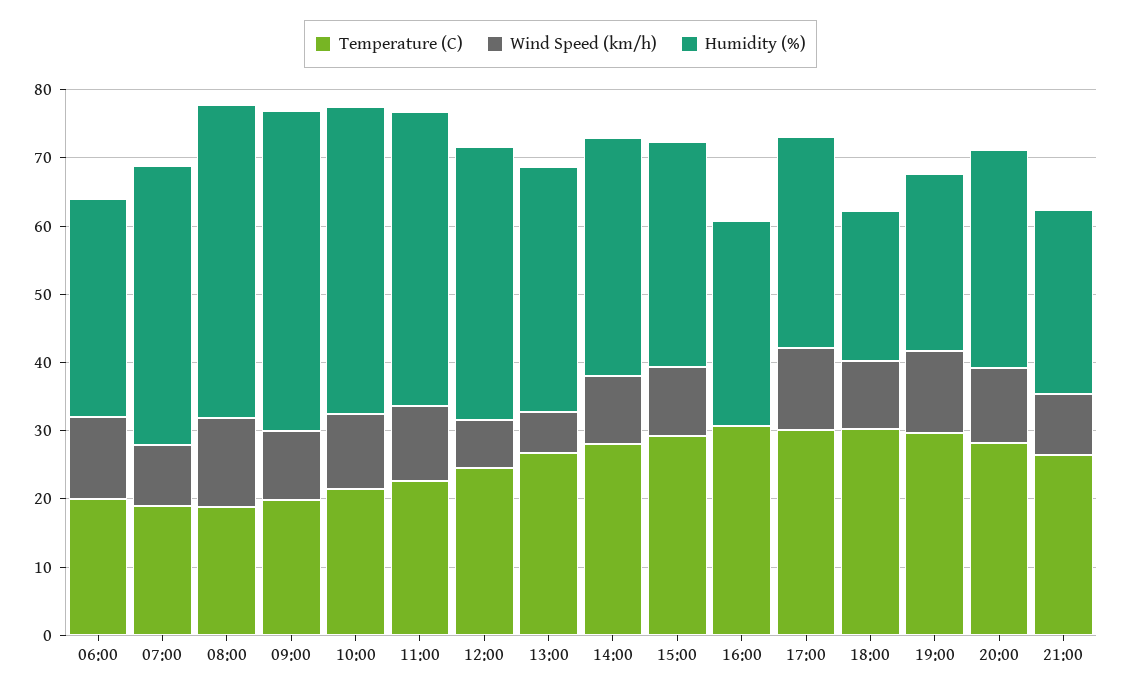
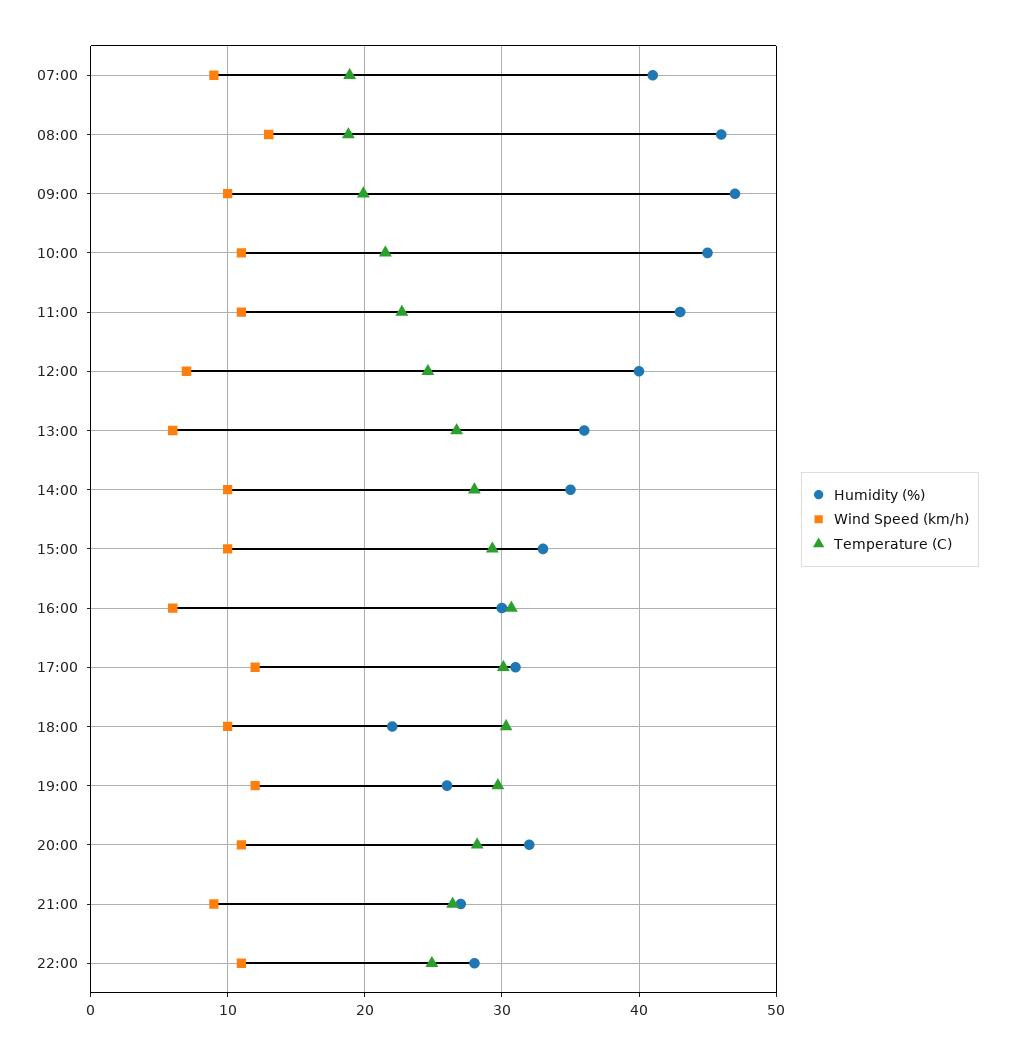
Temperature (C), 06:00: 20 -> none
Wind Speed (km/h), 06:00: 12 -> none
Humidity (%), 06:00: 32 -> none
Wind Speed (km/h), 16:00: 0 -> 6
Humidity (%), 22:00: none -> 28
Wind Speed (km/h), 22:00: none -> 11
Temperature (C), 22:00: none -> 25

